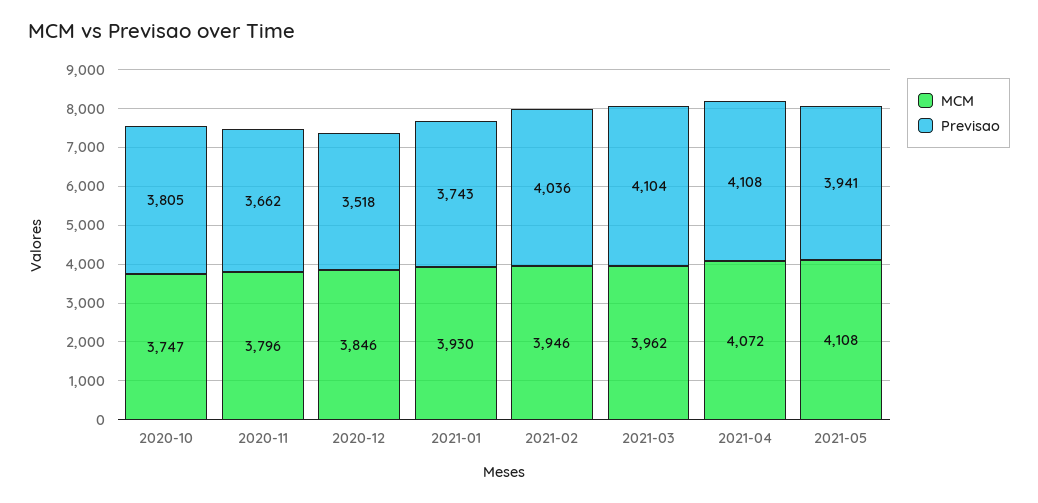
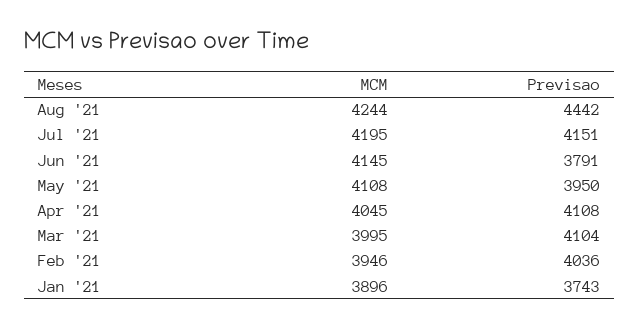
MCM, 2020-10: 3747 -> none
Previsao, 2020-10: 3805 -> none
MCM, 2020-11: 3796 -> none
Previsao, 2020-11: 3662 -> none
MCM, 2020-12: 3846 -> none
Previsao, 2020-12: 3518 -> none
MCM, 2021-01: 3930 -> 3896
MCM, 2021-03: 3962 -> 3995
MCM, 2021-04: 4072 -> 4045
Previsao, 2021-05: 3941 -> 3950
MCM, Aug '21: none -> 4244
Previsao, Aug '21: none -> 4442
MCM, Jul '21: none -> 4195
Previsao, Jul '21: none -> 4151
MCM, Jun '21: none -> 4145
Previsao, Jun '21: none -> 3791

